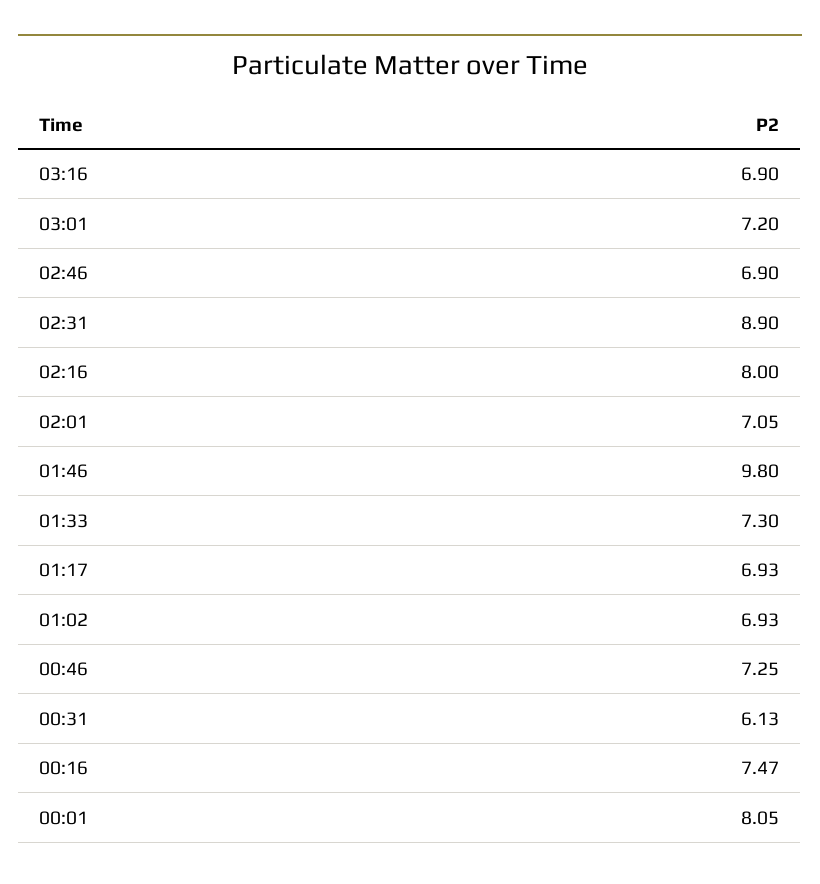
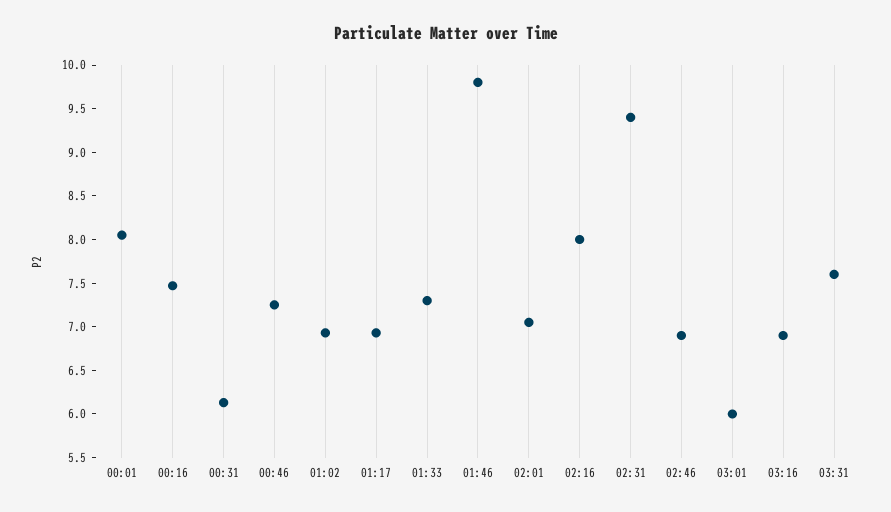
03:01: 7.2 -> 6
02:31: 8.9 -> 9.4
03:31: none -> 7.6

